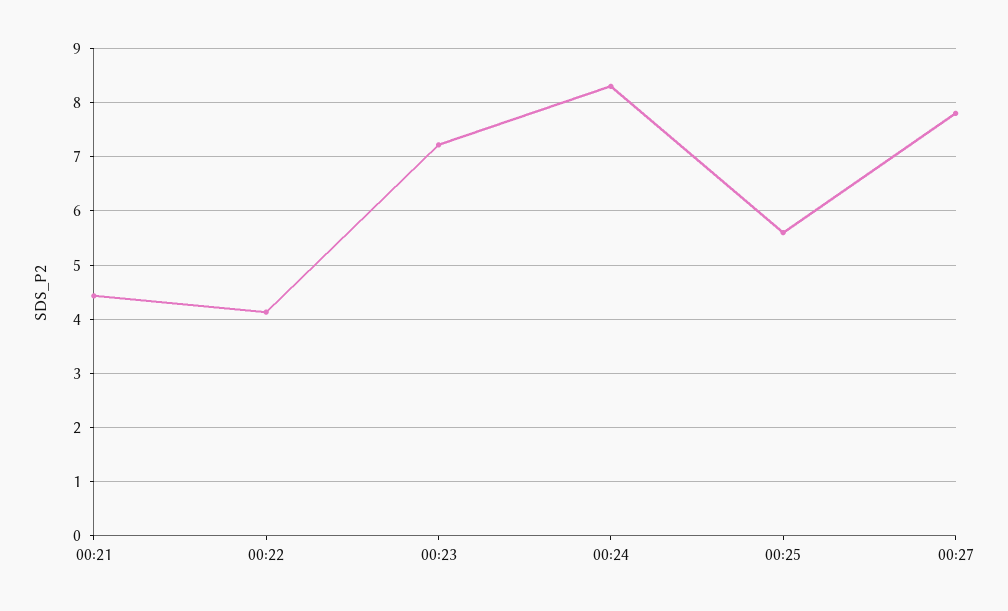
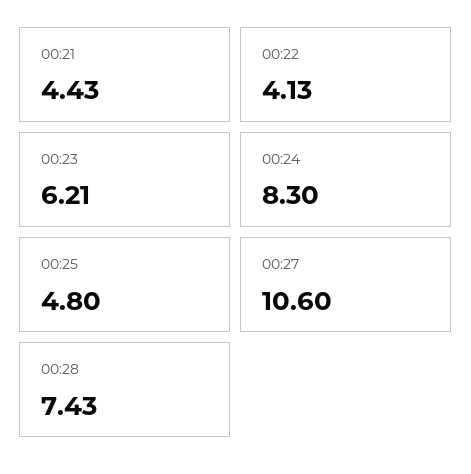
00:23: 7.2 -> 6.21
00:25: 5.6 -> 4.8
00:27: 7.8 -> 10.6
00:28: none -> 7.43

